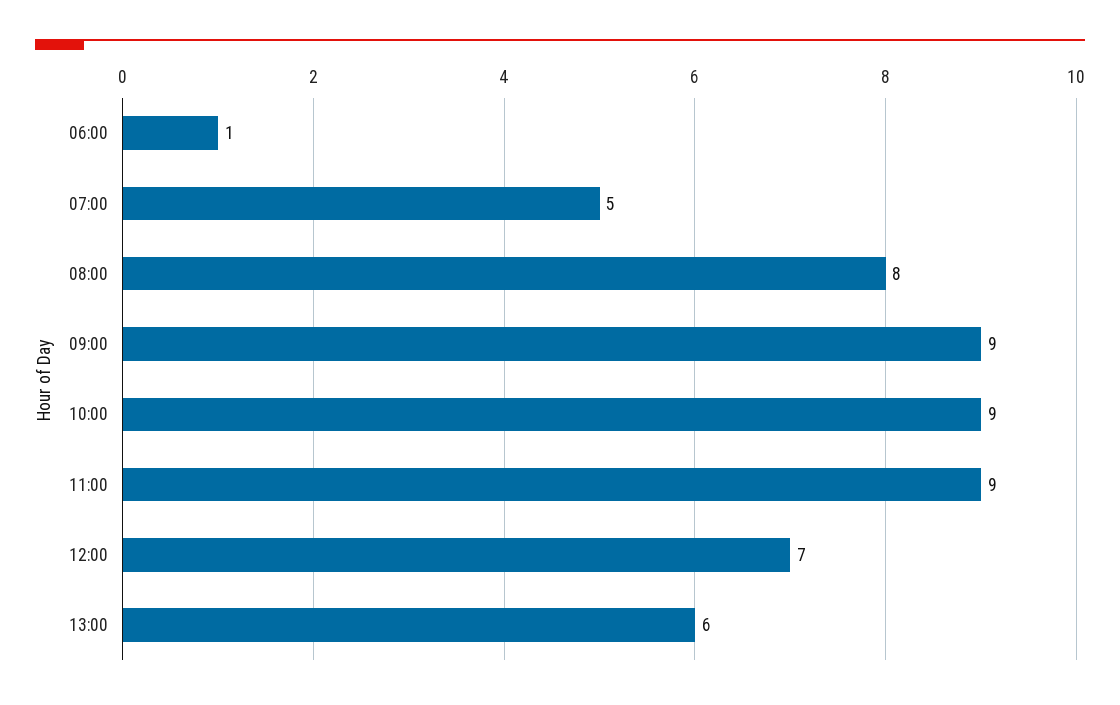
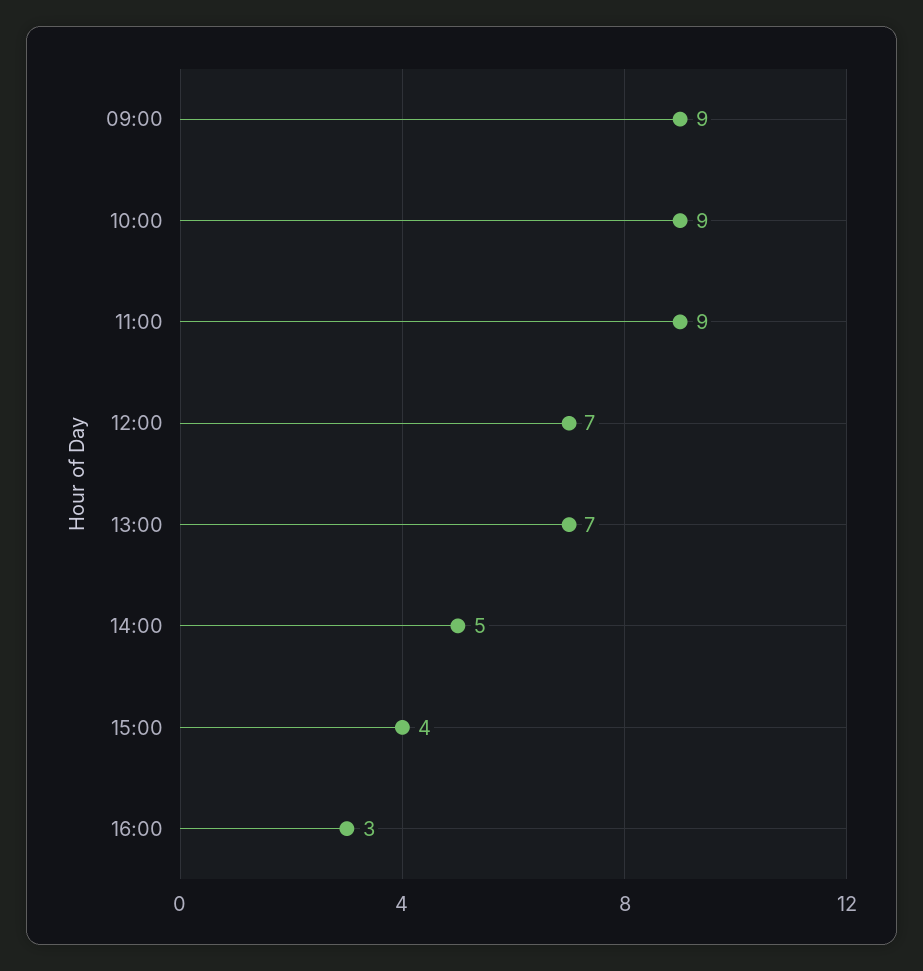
06:00: 1 -> none
07:00: 5 -> none
08:00: 8 -> none
13:00: 6 -> 7
14:00: none -> 5
15:00: none -> 4
16:00: none -> 3

